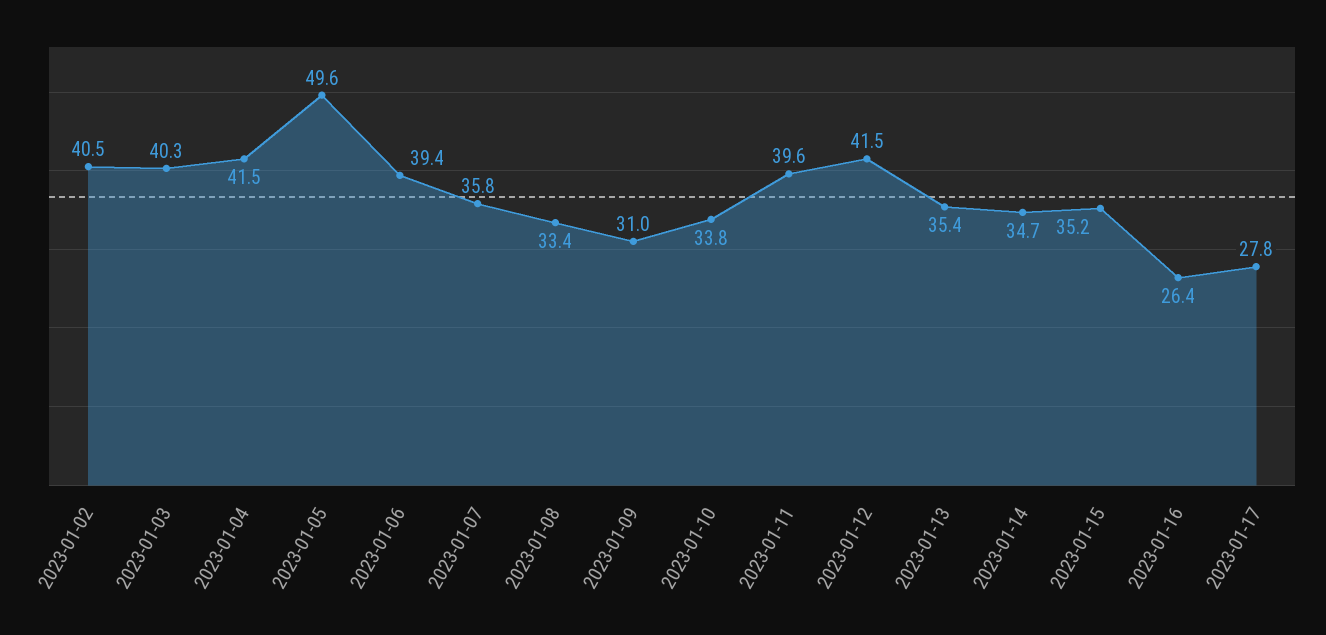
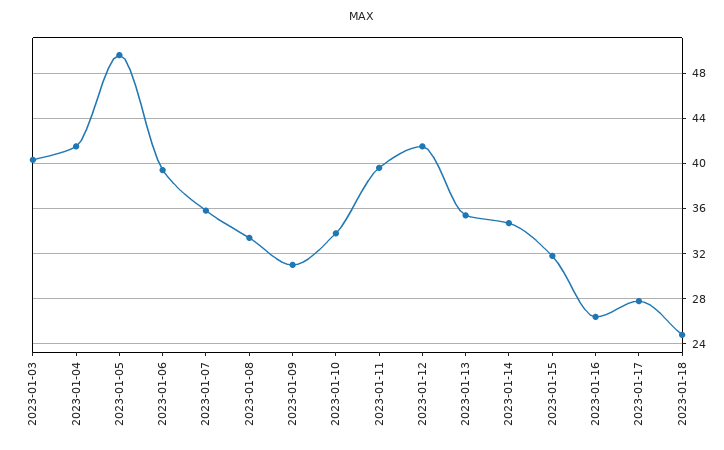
2023-01-02: 40.5 -> none
2023-01-15: 35.2 -> 32
2023-01-18: none -> 25

